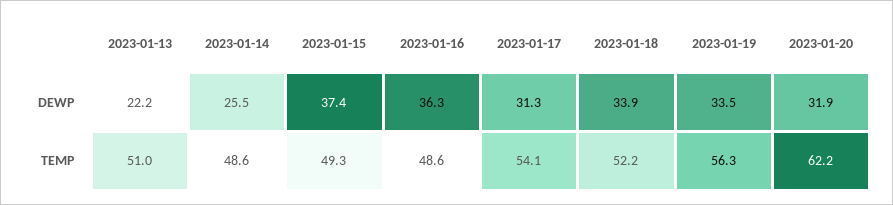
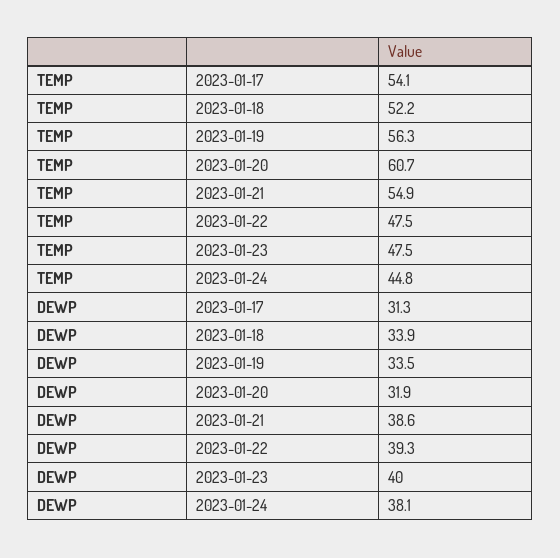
2023-01-13, DEWP: 22.2 -> none
2023-01-14, DEWP: 25.5 -> none
2023-01-15, DEWP: 37.4 -> none
2023-01-16, DEWP: 36.3 -> none
2023-01-13, TEMP: 51 -> none
2023-01-14, TEMP: 48.6 -> none
2023-01-15, TEMP: 49.3 -> none
2023-01-16, TEMP: 48.6 -> none
2023-01-20, TEMP: 62.2 -> 60.7
2023-01-21, TEMP: none -> 54.9
2023-01-22, TEMP: none -> 47.5
2023-01-23, TEMP: none -> 47.5
2023-01-24, TEMP: none -> 44.8
2023-01-21, DEWP: none -> 38.6
2023-01-22, DEWP: none -> 39.3
2023-01-23, DEWP: none -> 40
2023-01-24, DEWP: none -> 38.1

